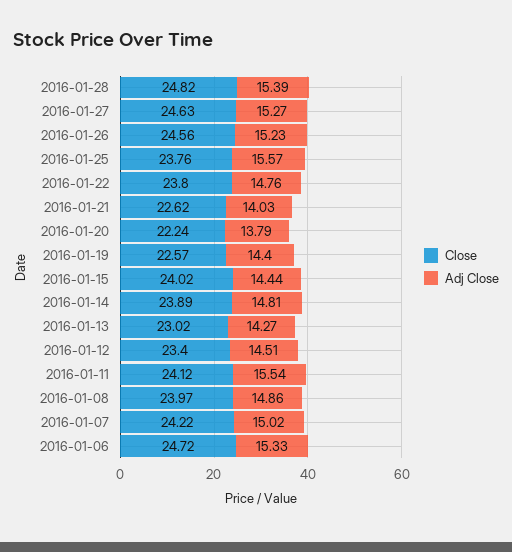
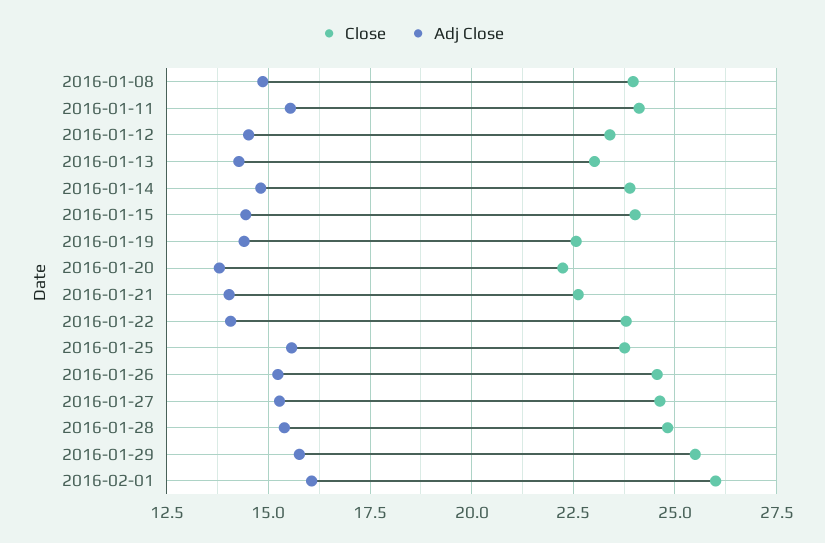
Adj Close, 2016-01-22: 14.76 -> 14
Close, 2016-01-07: 24.22 -> none
Adj Close, 2016-01-07: 15.02 -> none
Close, 2016-01-06: 24.72 -> none
Adj Close, 2016-01-06: 15.33 -> none
Close, 2016-01-29: none -> 25.5
Adj Close, 2016-01-29: none -> 15.75
Close, 2016-02-01: none -> 26
Adj Close, 2016-02-01: none -> 16

